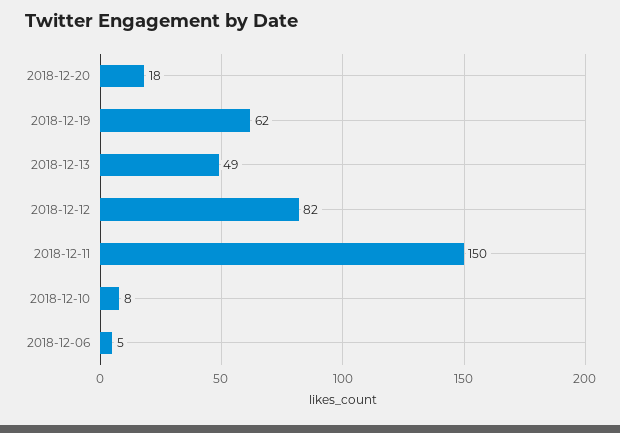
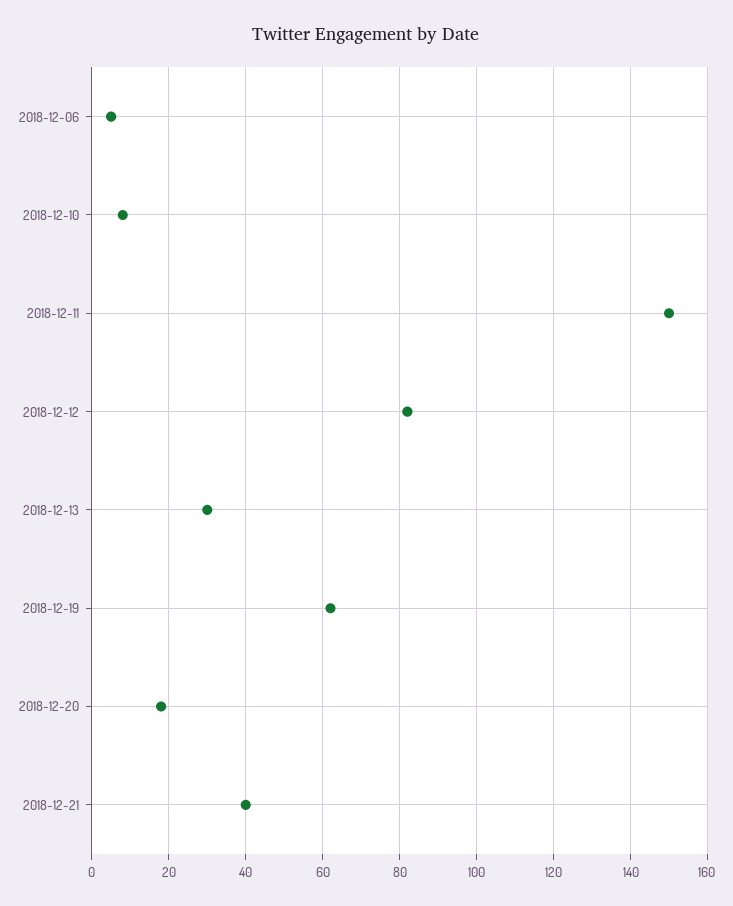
2018-12-13: 49 -> 30
2018-12-21: none -> 40

